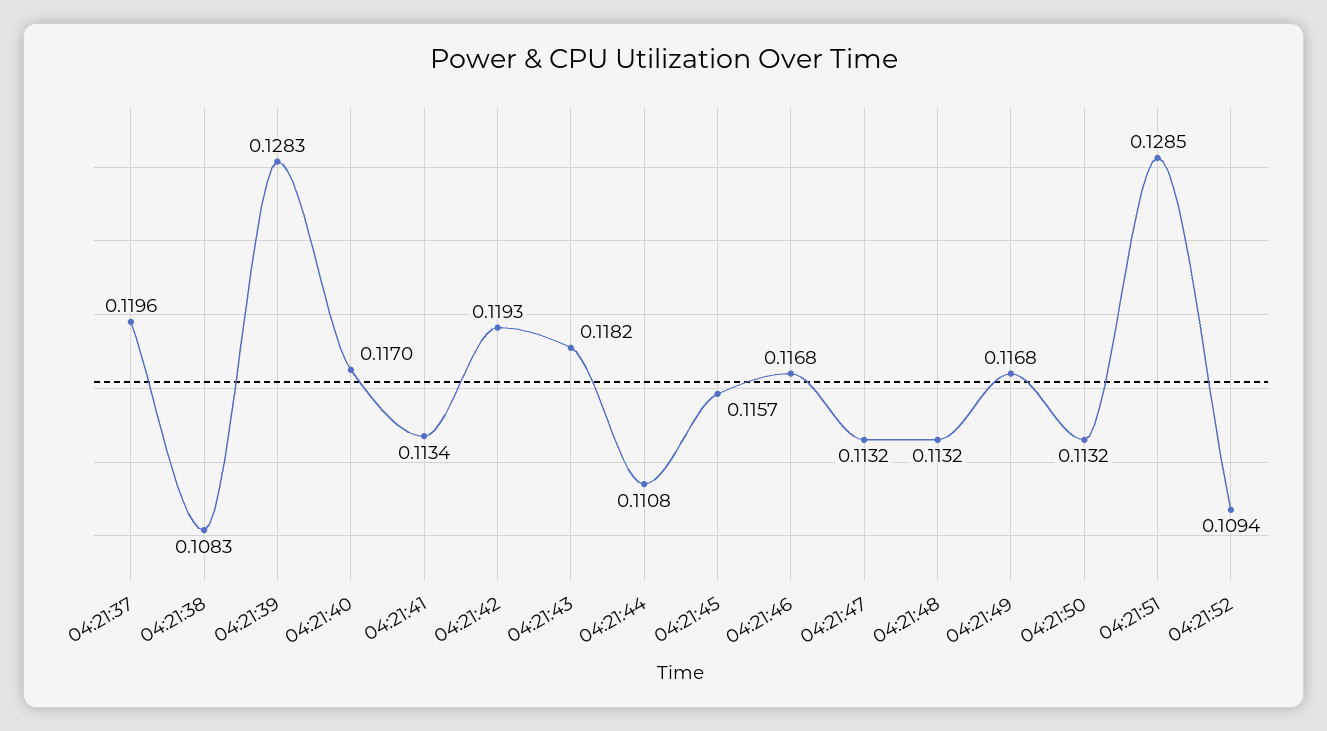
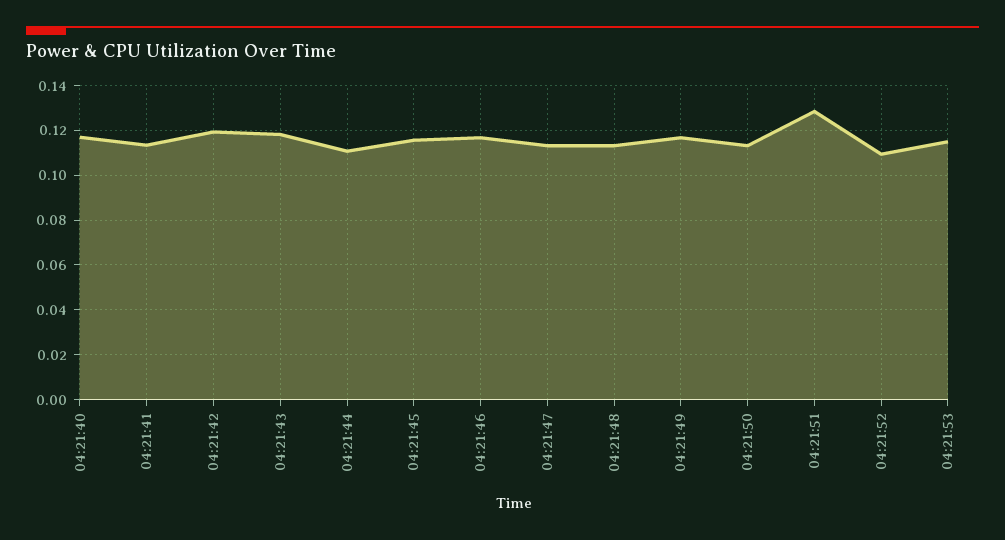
04:21:37: 0.1196 -> none
04:21:38: 0.1083 -> none
04:21:39: 0.1283 -> none
04:21:53: none -> 0.115

